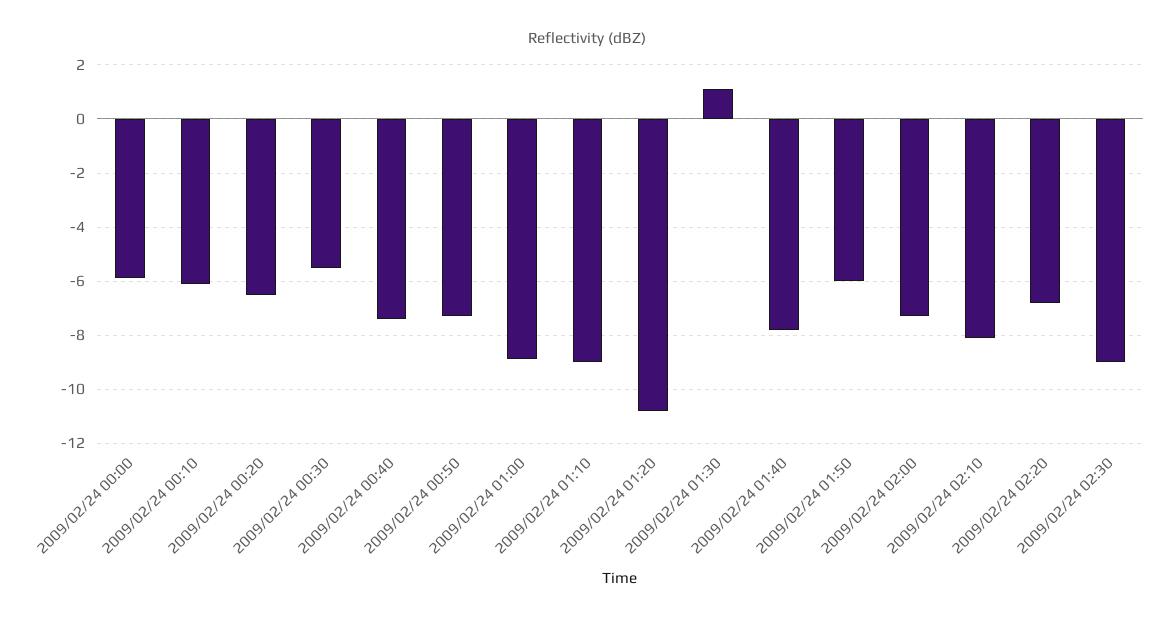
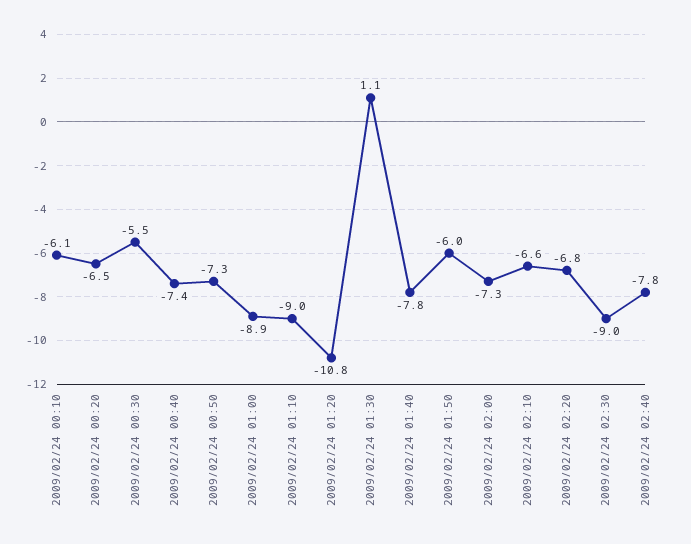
2009/02/24 00:00: -6 -> none
2009/02/24 02:10: -8 -> -6.6
2009/02/24 02:40: none -> -7.8

